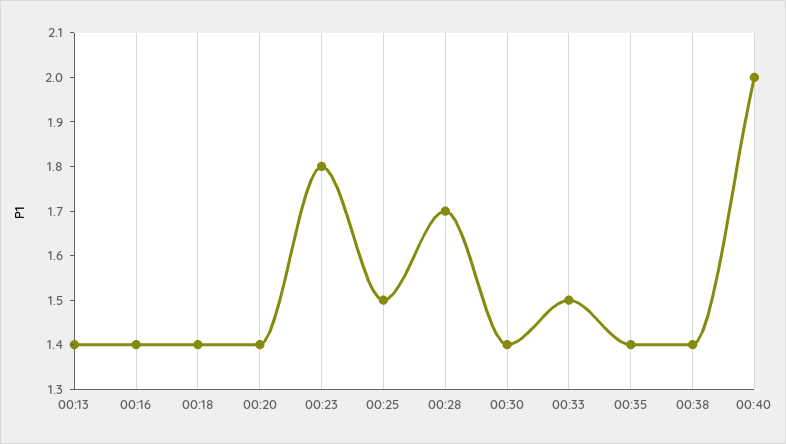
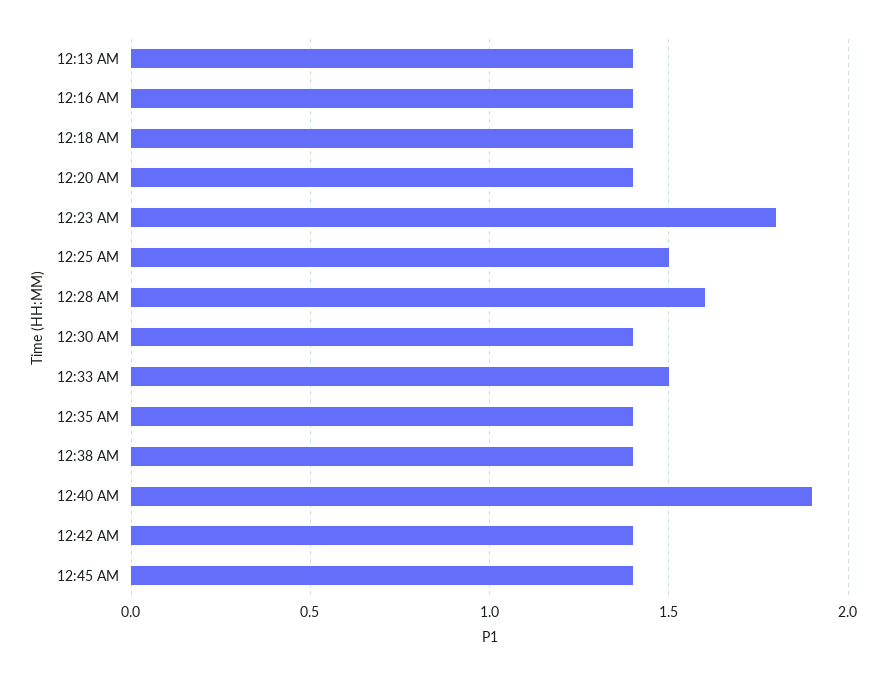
00:28: 1.7 -> 1.6
00:40: 2 -> 1.9
12:42 AM: none -> 1.4
12:45 AM: none -> 1.4

